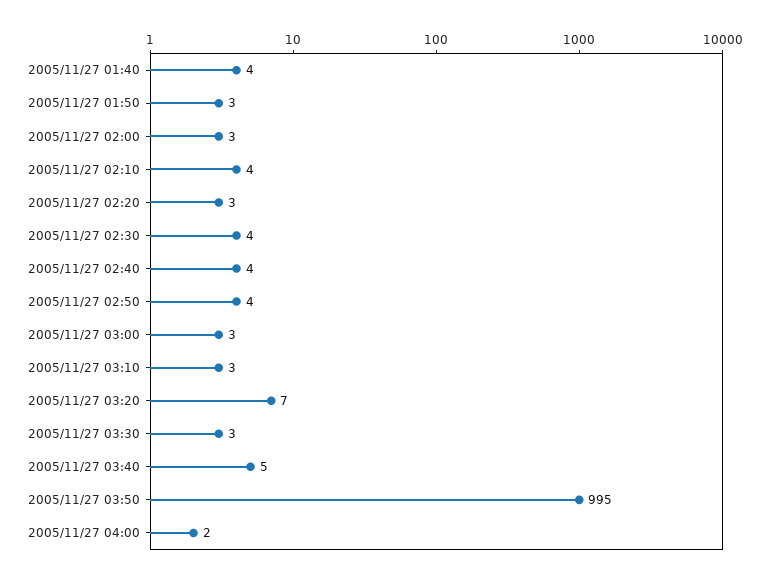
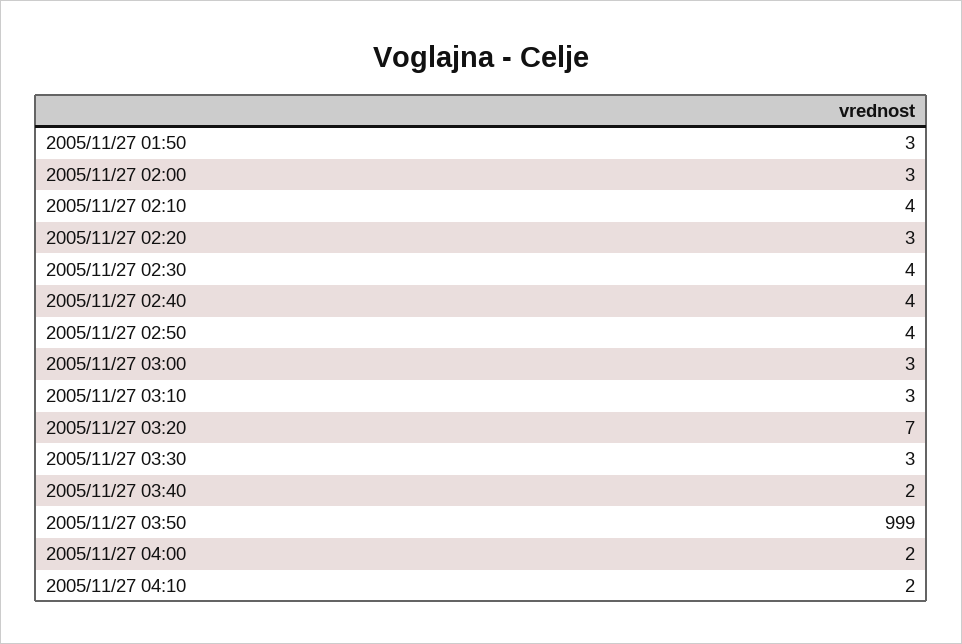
2005/11/27 01:40: 4 -> none
2005/11/27 03:40: 5 -> 2
2005/11/27 03:50: 995 -> 999
2005/11/27 04:10: none -> 2

